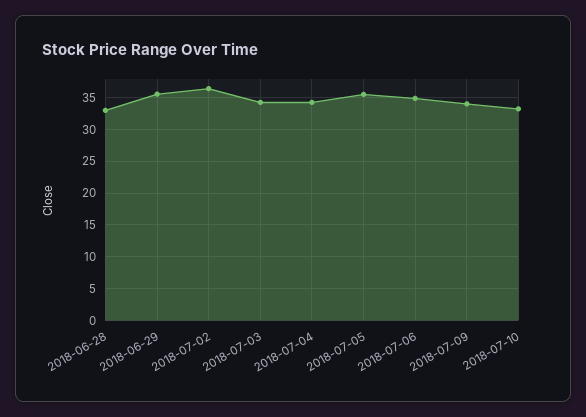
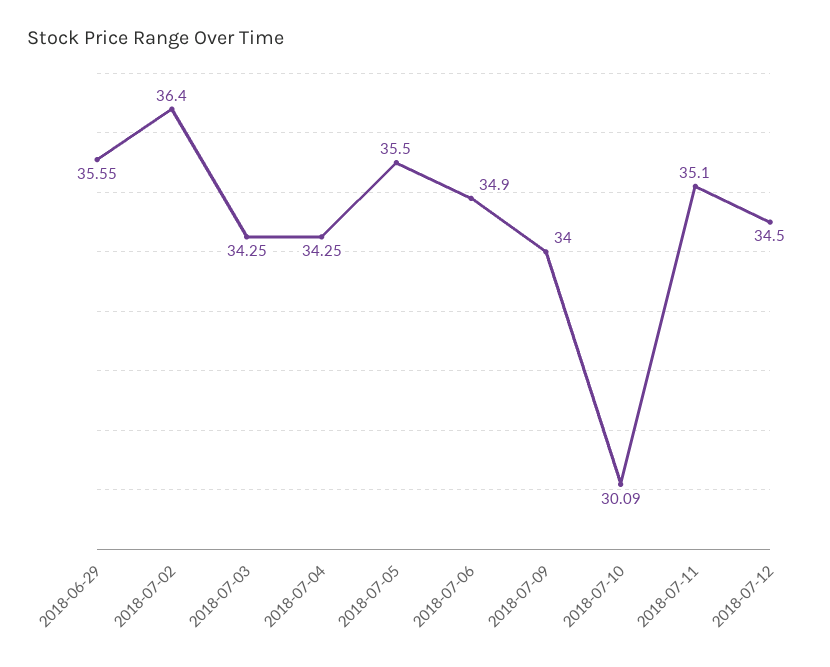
2018-06-28: 33 -> none
2018-07-10: 33 -> 30.09
2018-07-11: none -> 35.1
2018-07-12: none -> 34.5

